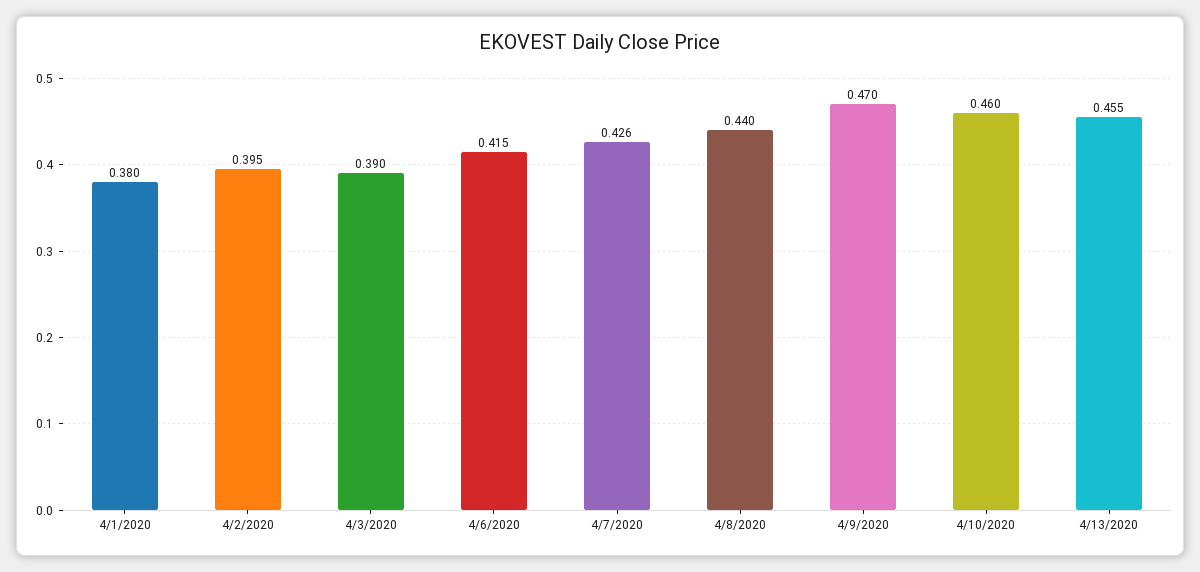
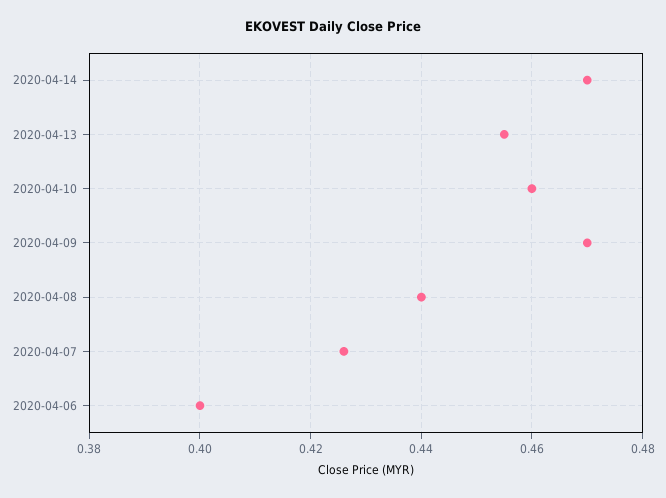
4/1/2020: 0.38 -> none
4/2/2020: 0.395 -> none
4/3/2020: 0.39 -> none
4/6/2020: 0.415 -> 0.4
2020-04-14: none -> 0.47

